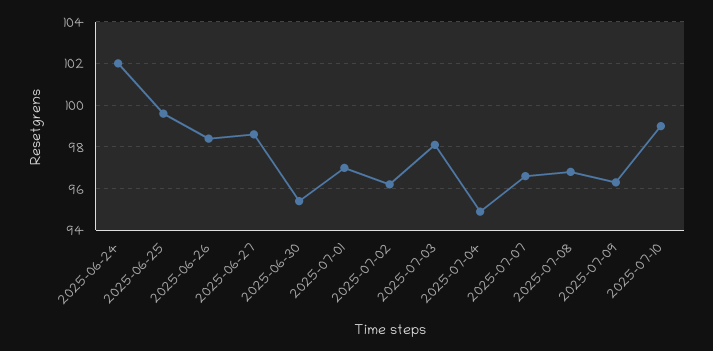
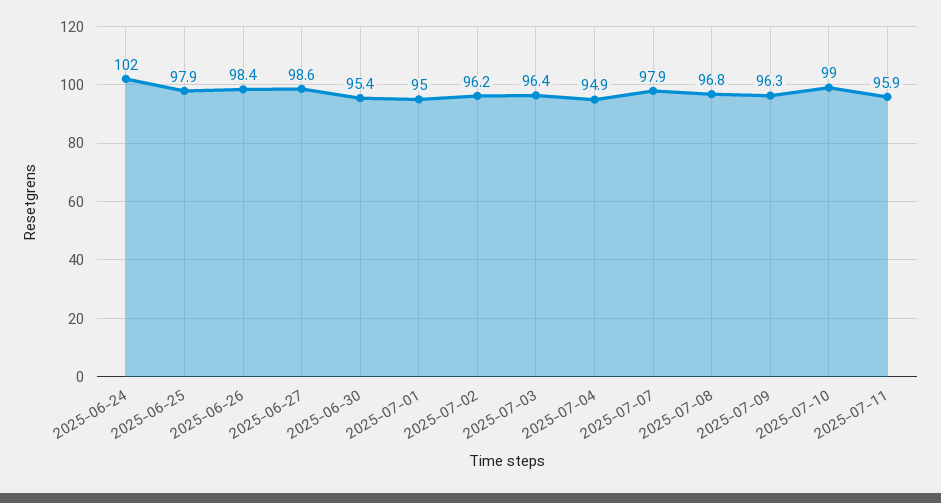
2025-06-25: 99.5 -> 97.9
2025-07-01: 97 -> 95
2025-07-03: 98 -> 96.4
2025-07-07: 96.5 -> 97.9
2025-07-11: none -> 95.9

